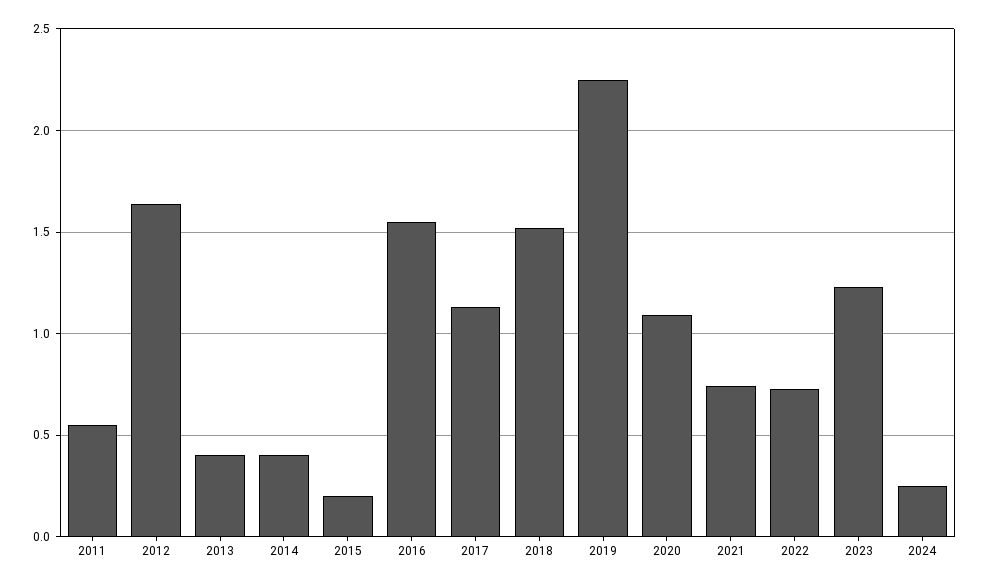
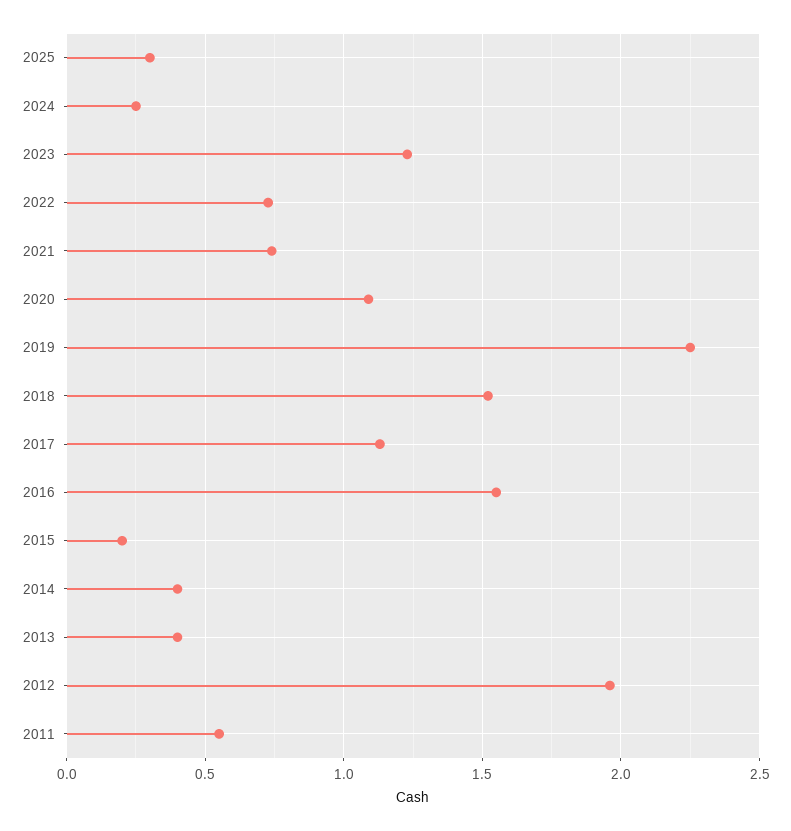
2012: 1.65 -> 1.95
2025: none -> 0.3

